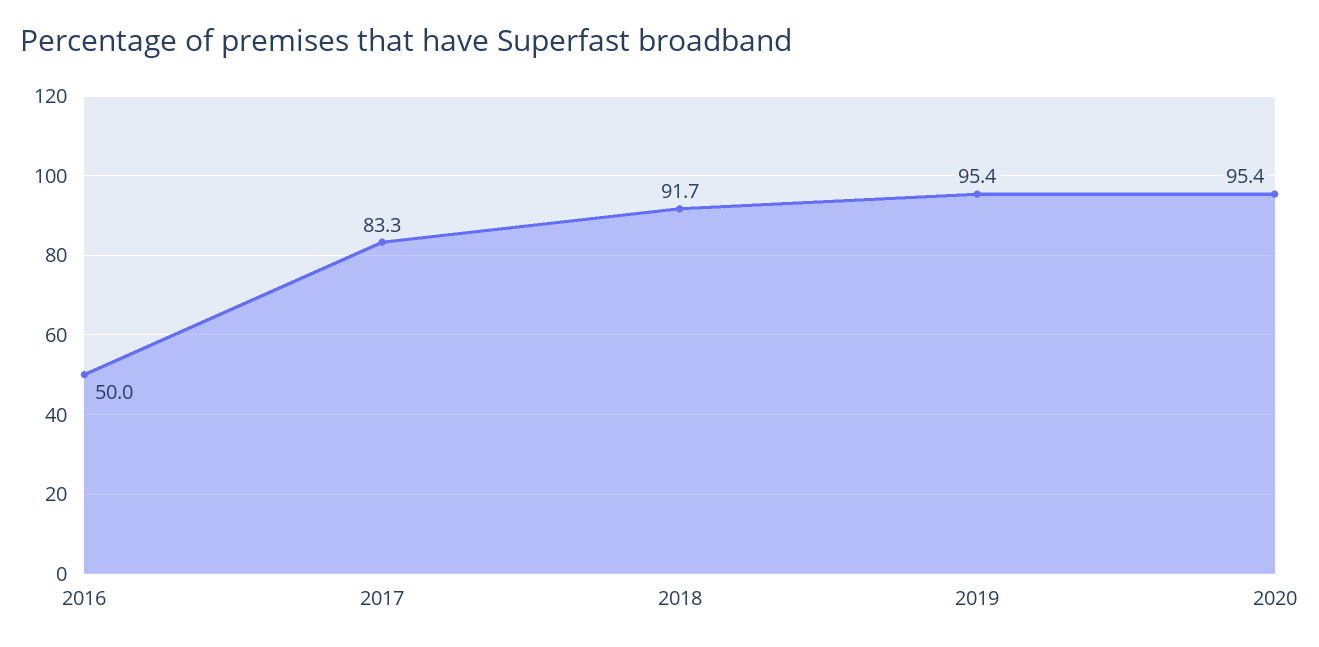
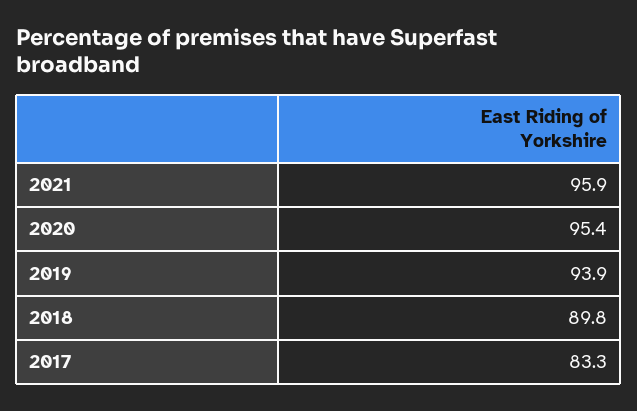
2016: 50 -> none
2018: 91.7 -> 89.8
2019: 95.4 -> 93.9
2021: none -> 95.9

